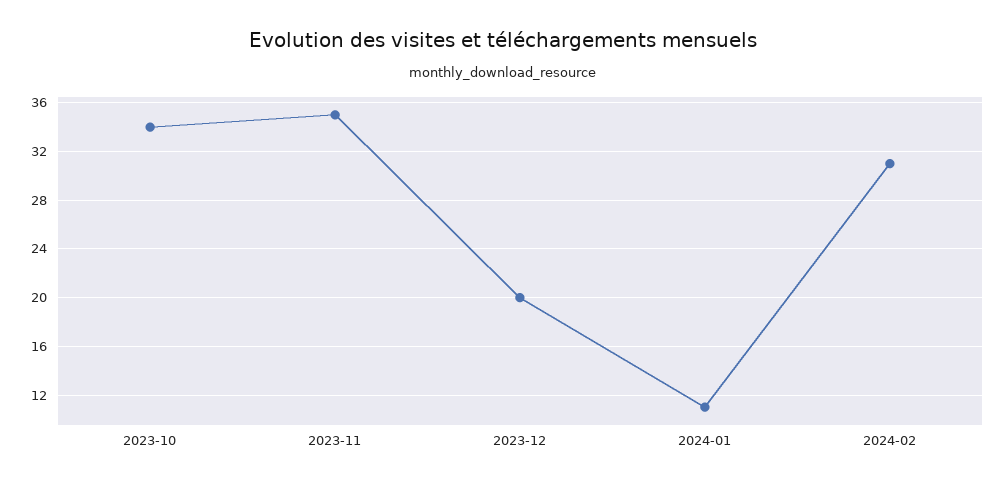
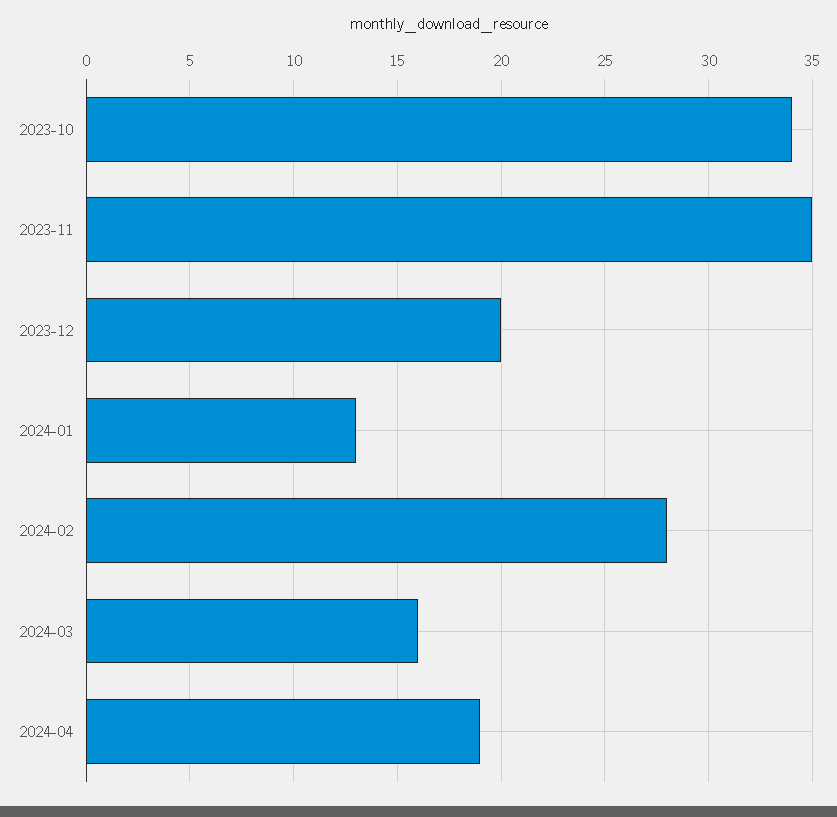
2024-01: 11 -> 13
2024-02: 31 -> 28
2024-03: none -> 16
2024-04: none -> 19

